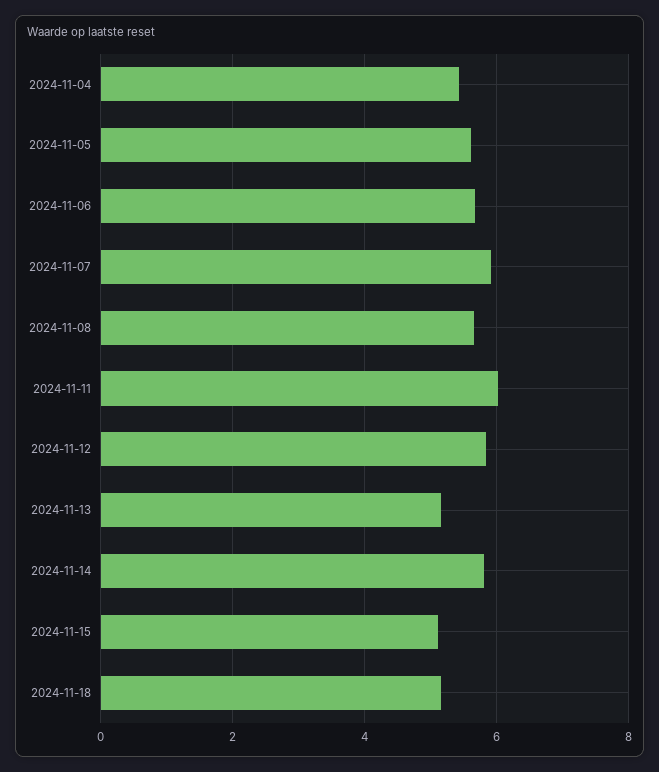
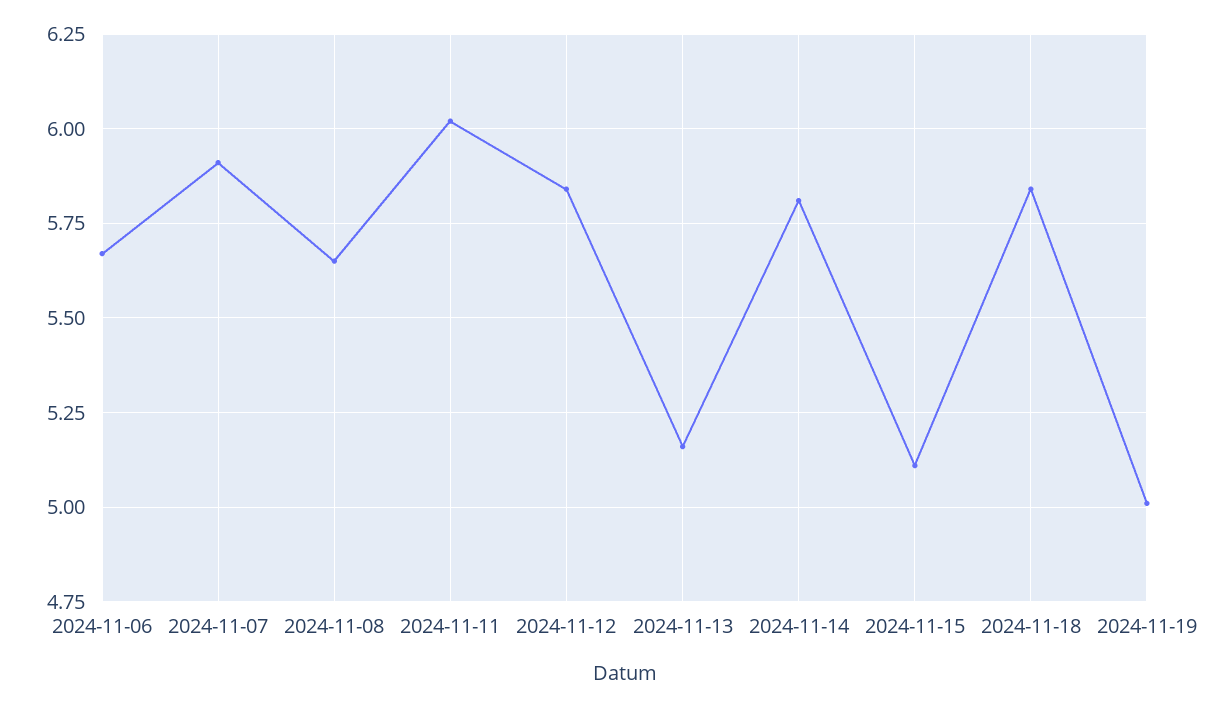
2024-11-04: 5.4 -> none
2024-11-05: 5.6 -> none
2024-11-18: 5.2 -> 5.85
2024-11-19: none -> 5

